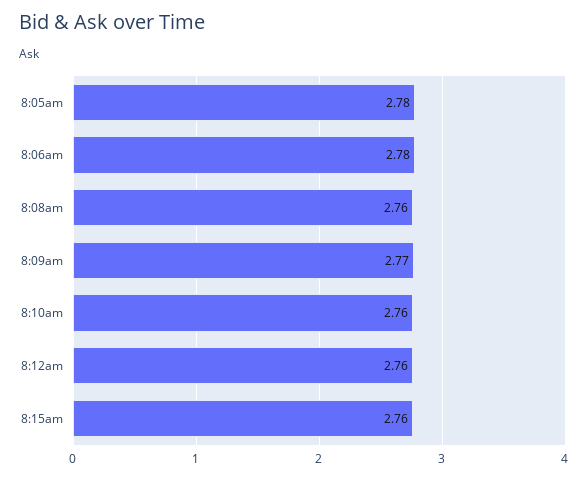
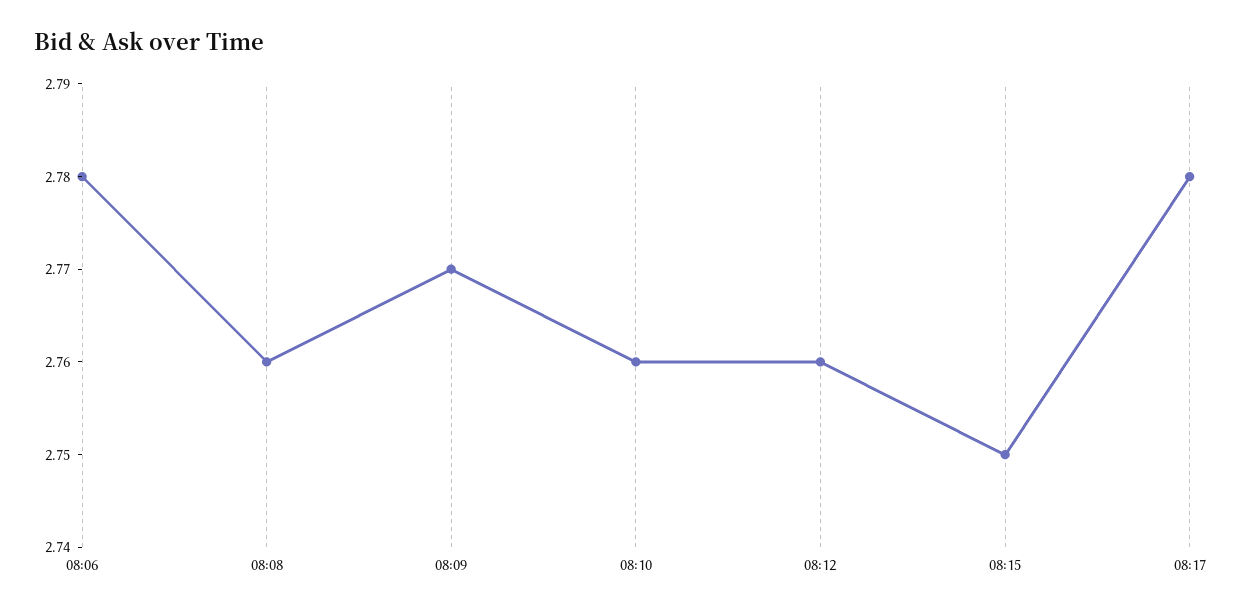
8:05am: 2.78 -> none
8:15am: 2.76 -> 2.75
08:17: none -> 2.78

